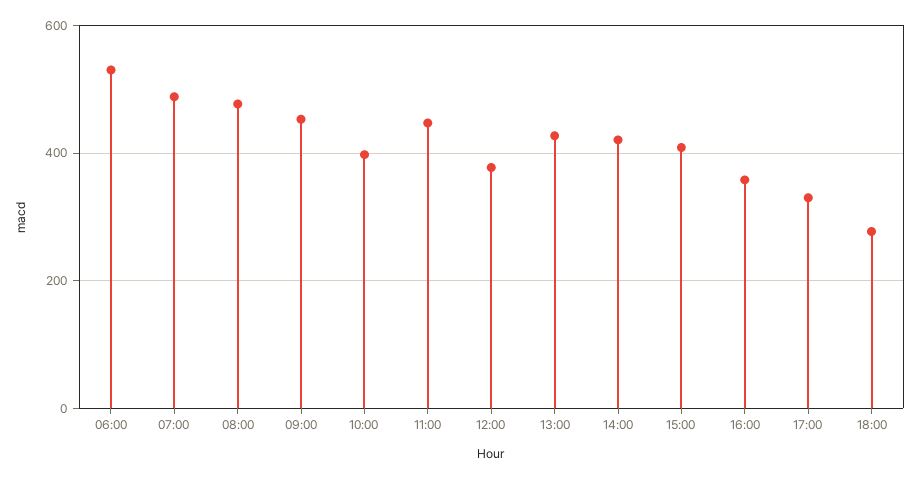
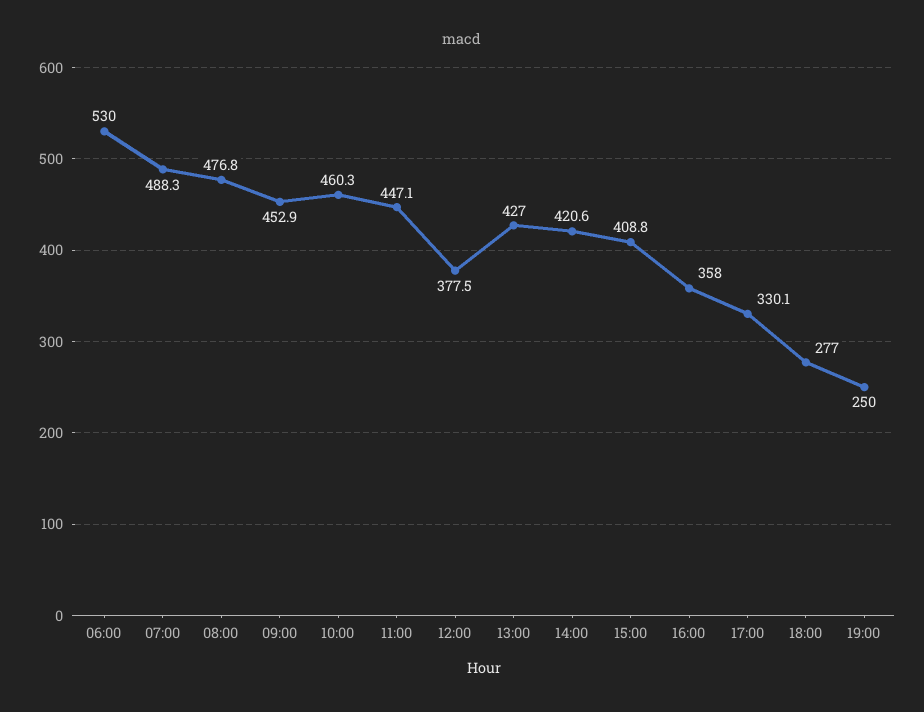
10:00: 400 -> 460.3
19:00: none -> 250

